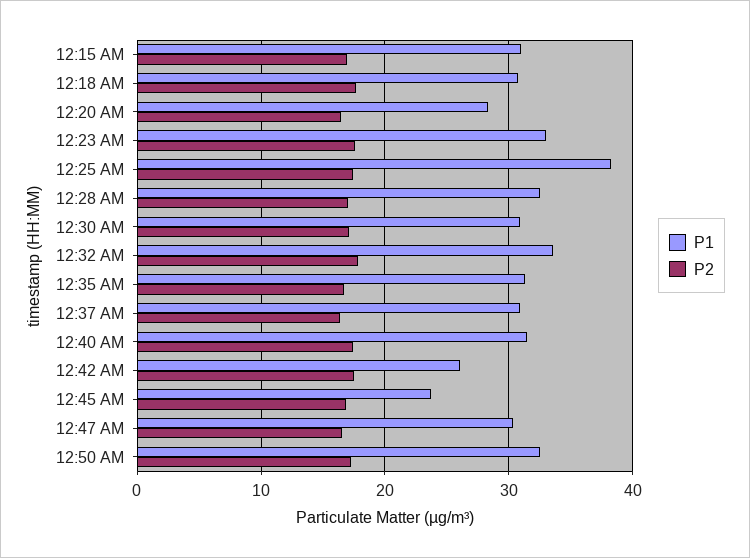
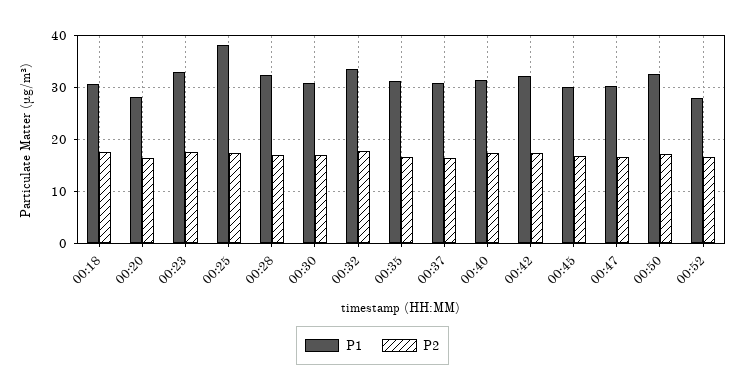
P1, 12:15 AM: 31 -> none
P2, 12:15 AM: 17 -> none
P1, 12:42 AM: 26 -> 32
P1, 12:45 AM: 24 -> 30
P1, 00:52: none -> 28
P2, 00:52: none -> 16

